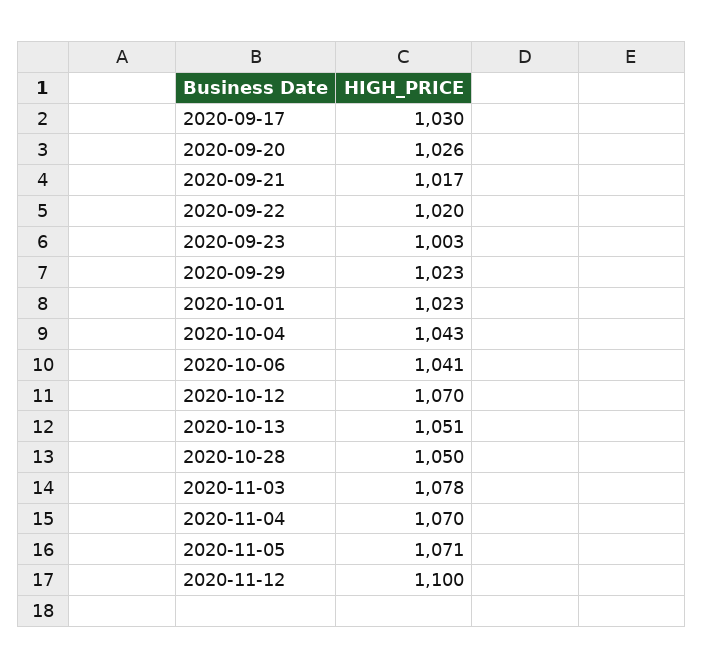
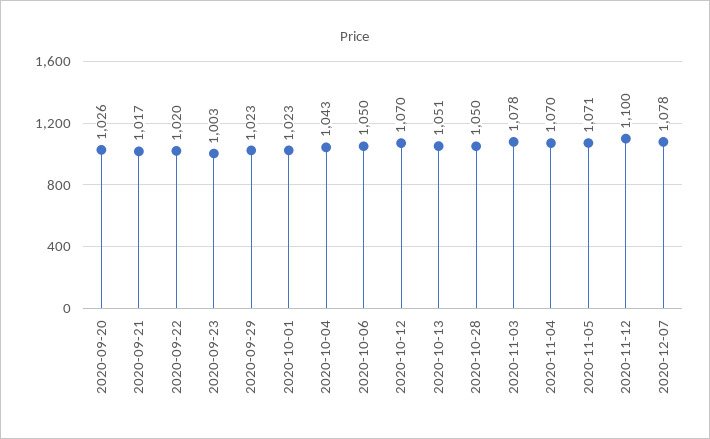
2020-09-17: 1030 -> none
2020-10-06: 1041 -> 1050
2020-12-07: none -> 1078

